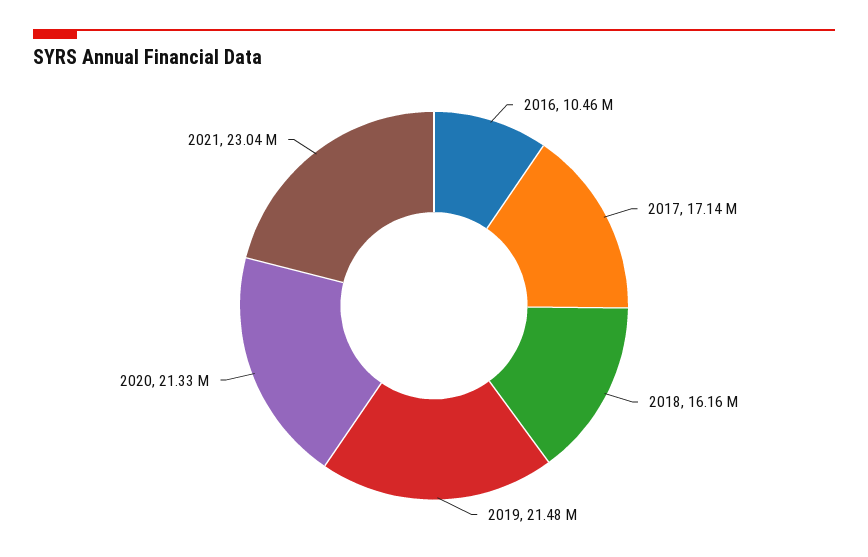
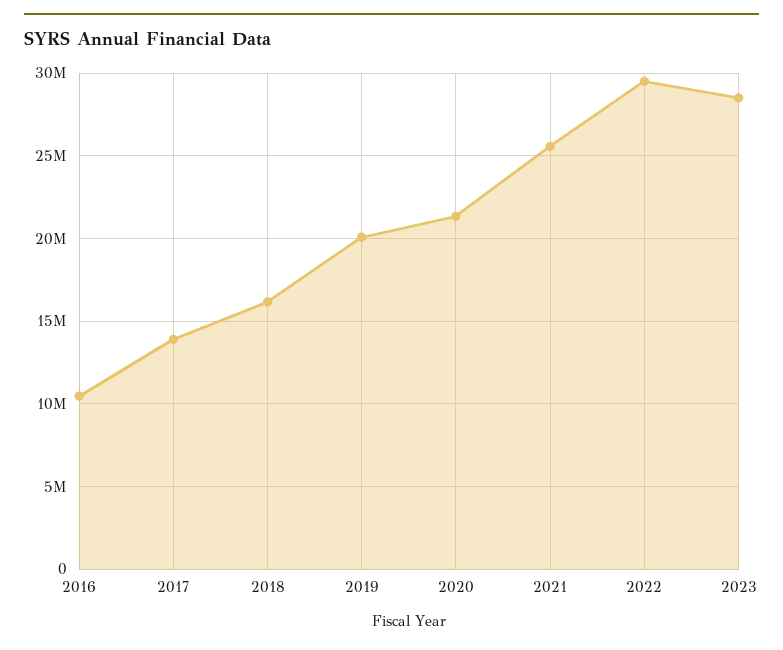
2017: 17140000 -> 14000000
2019: 21480000 -> 20000000
2021: 23040000 -> 25500000
2022: none -> 29500000
2023: none -> 28500000

